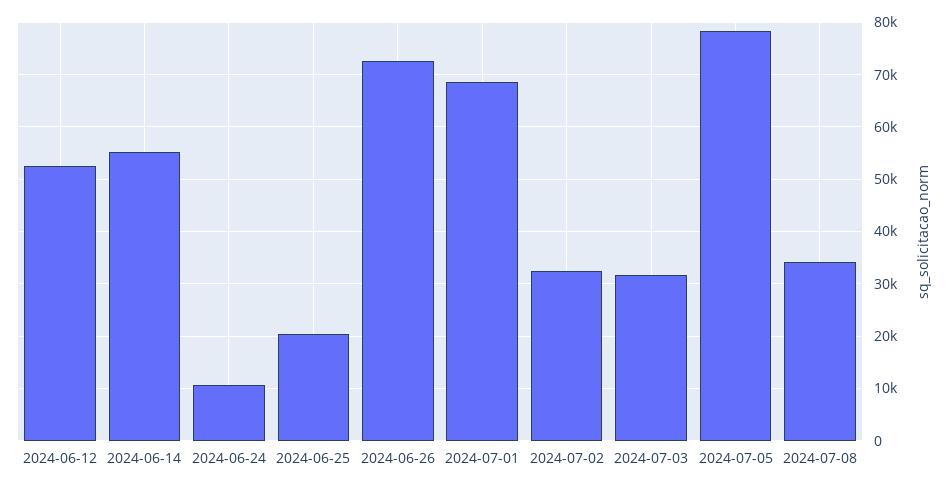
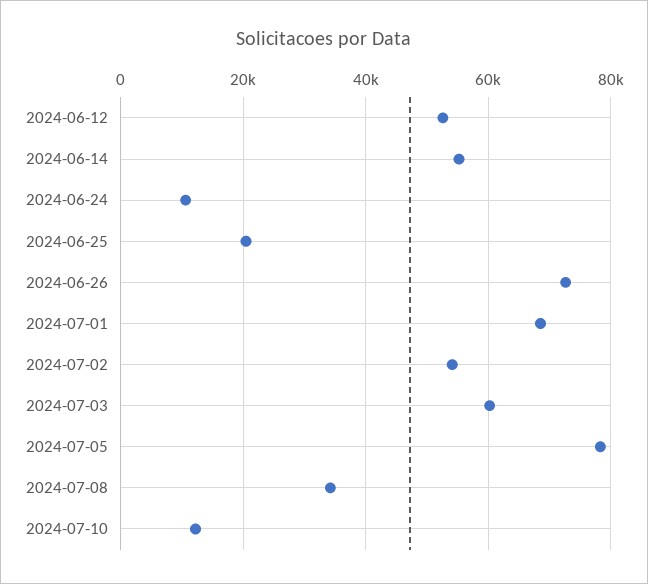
2024-07-02: 32000 -> 54000
2024-07-03: 32000 -> 60000
2024-07-10: none -> 12000

